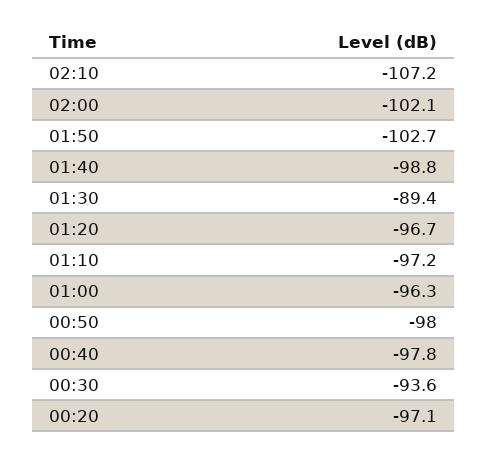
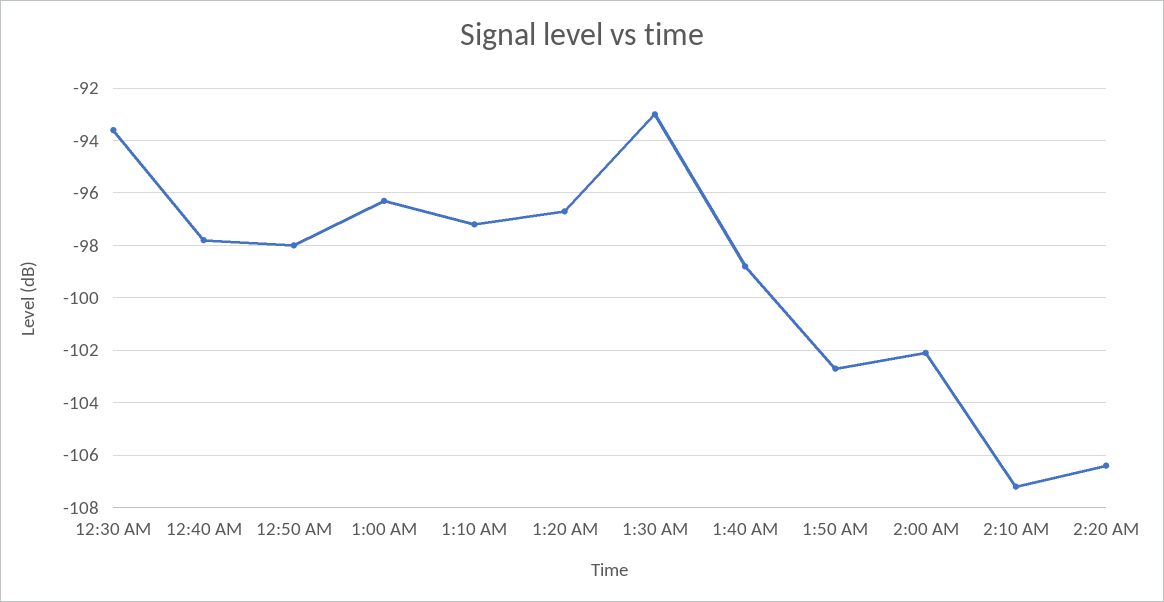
01:30: -89.4 -> -93
00:20: -97.1 -> none
2:20 AM: none -> -106.5

